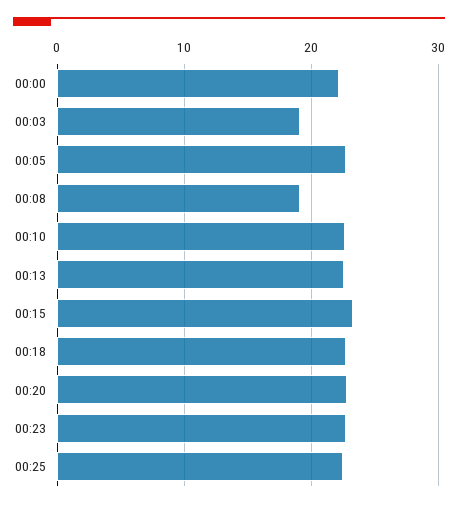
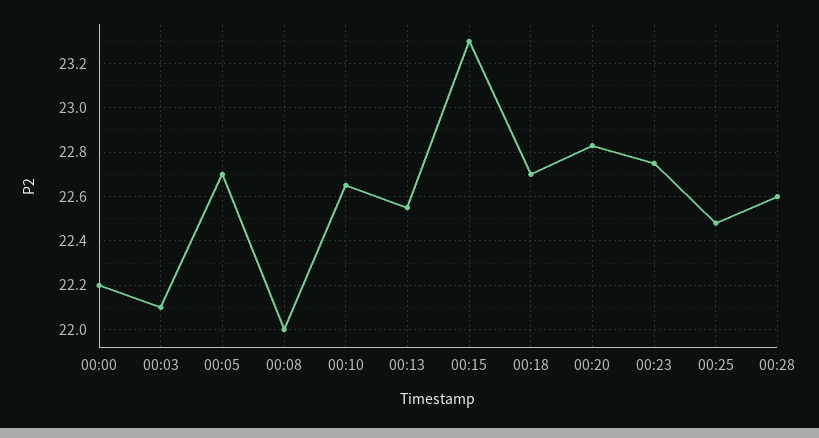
00:03: 19 -> 22.1
00:08: 19 -> 22
00:28: none -> 22.6

